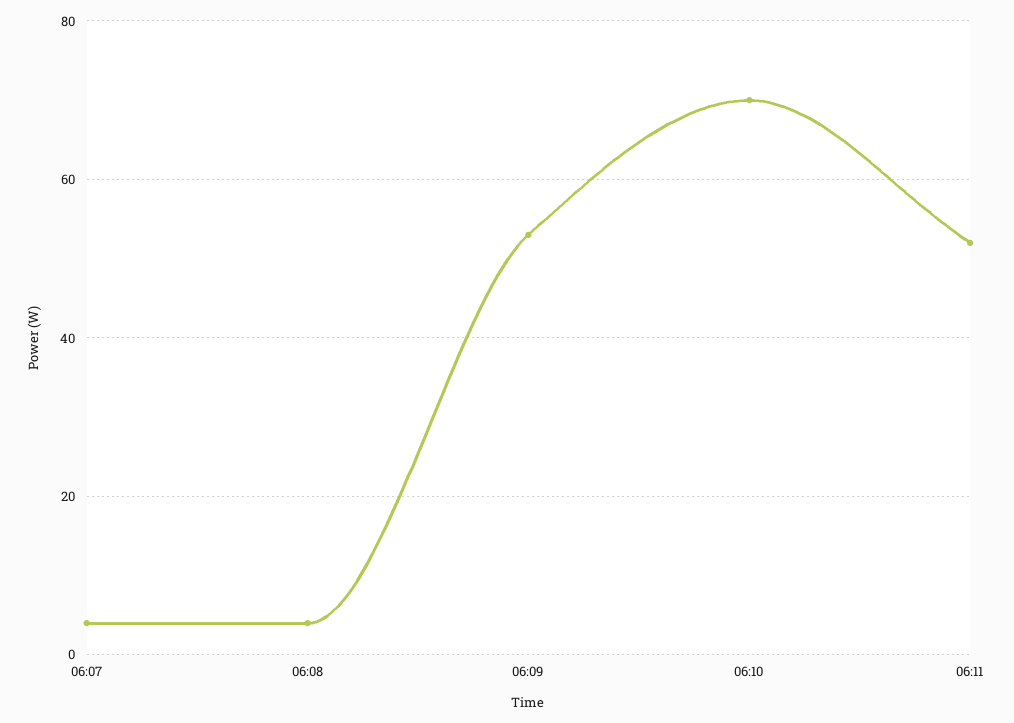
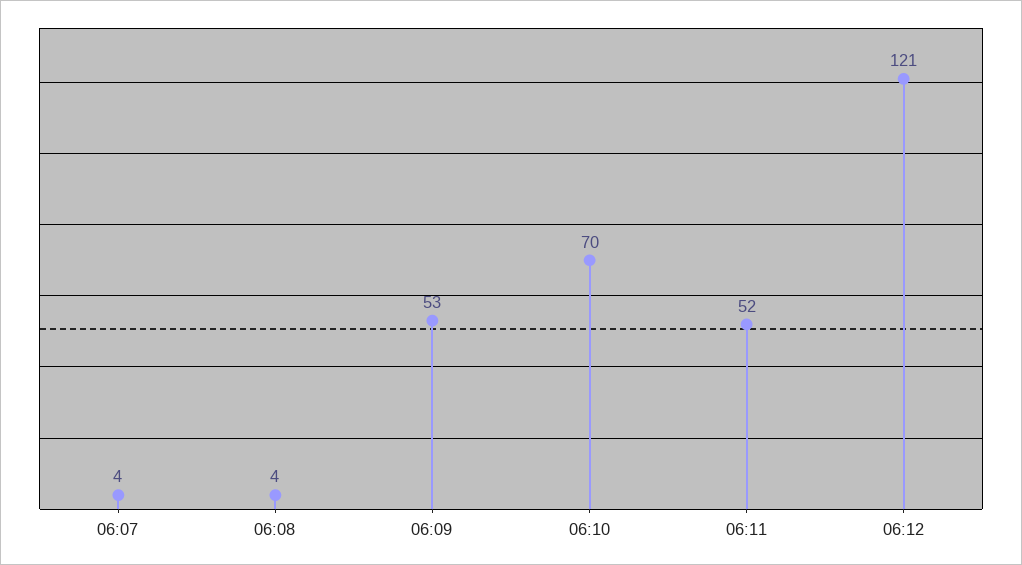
06:12: none -> 121

